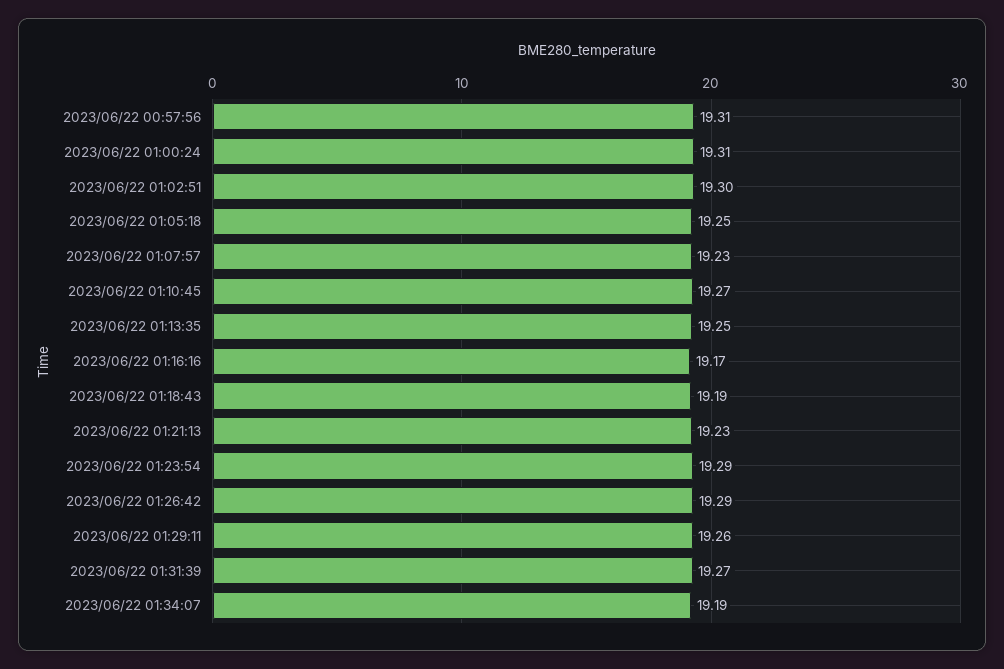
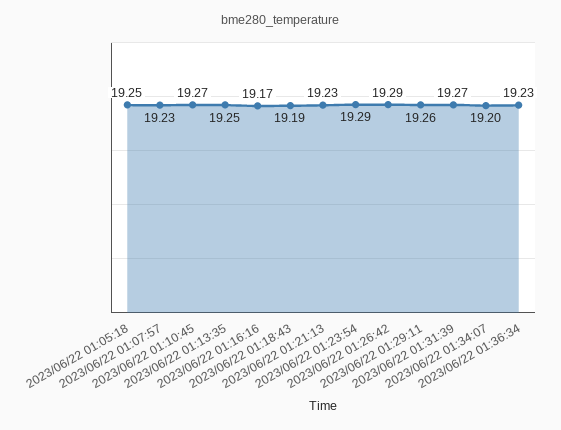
2023/06/22 00:57:56: 19.31 -> none
2023/06/22 01:00:24: 19.31 -> none
2023/06/22 01:02:51: 19.3 -> none
2023/06/22 01:34:07: 19.19 -> 19.2
2023/06/22 01:36:34: none -> 19.23

